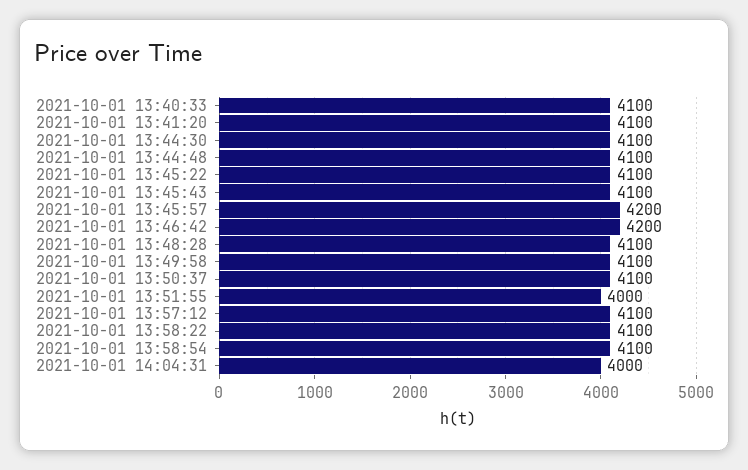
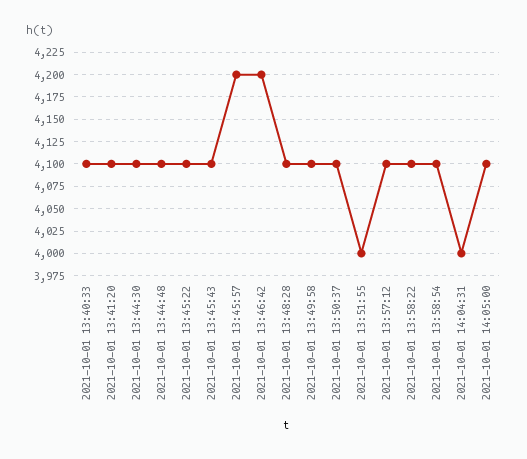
2021-10-01 14:05:00: none -> 4100

